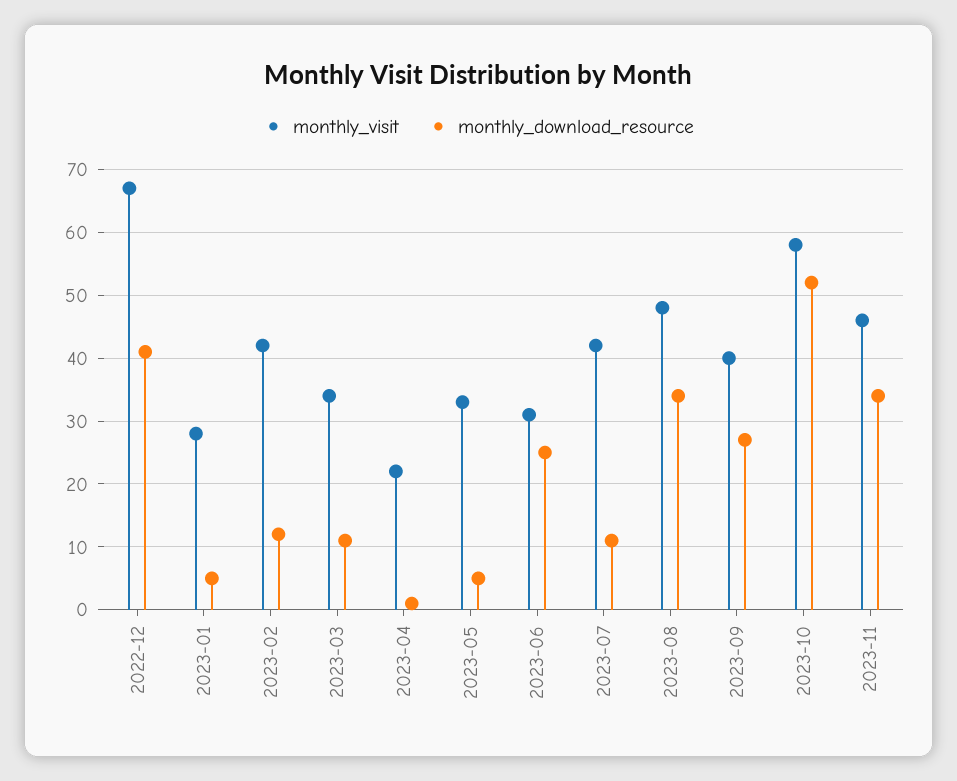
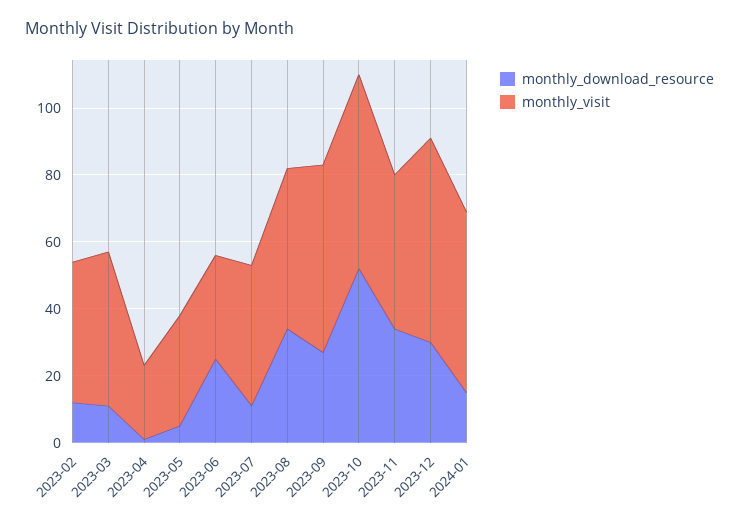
monthly_visit, 2022-12: 67 -> none
monthly_download_resource, 2022-12: 41 -> none
monthly_visit, 2023-01: 28 -> none
monthly_download_resource, 2023-01: 5 -> none
monthly_visit, 2023-03: 34 -> 45
monthly_visit, 2023-09: 40 -> 55
monthly_download_resource, 2023-12: none -> 30
monthly_visit, 2023-12: none -> 60
monthly_download_resource, 2024-01: none -> 15
monthly_visit, 2024-01: none -> 55

